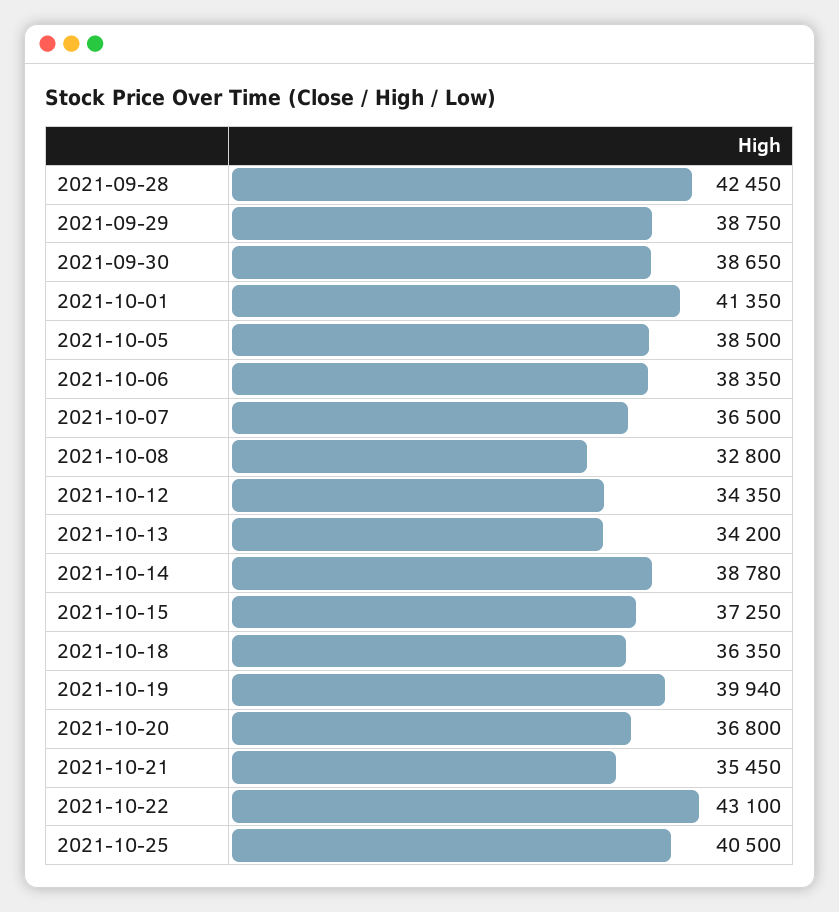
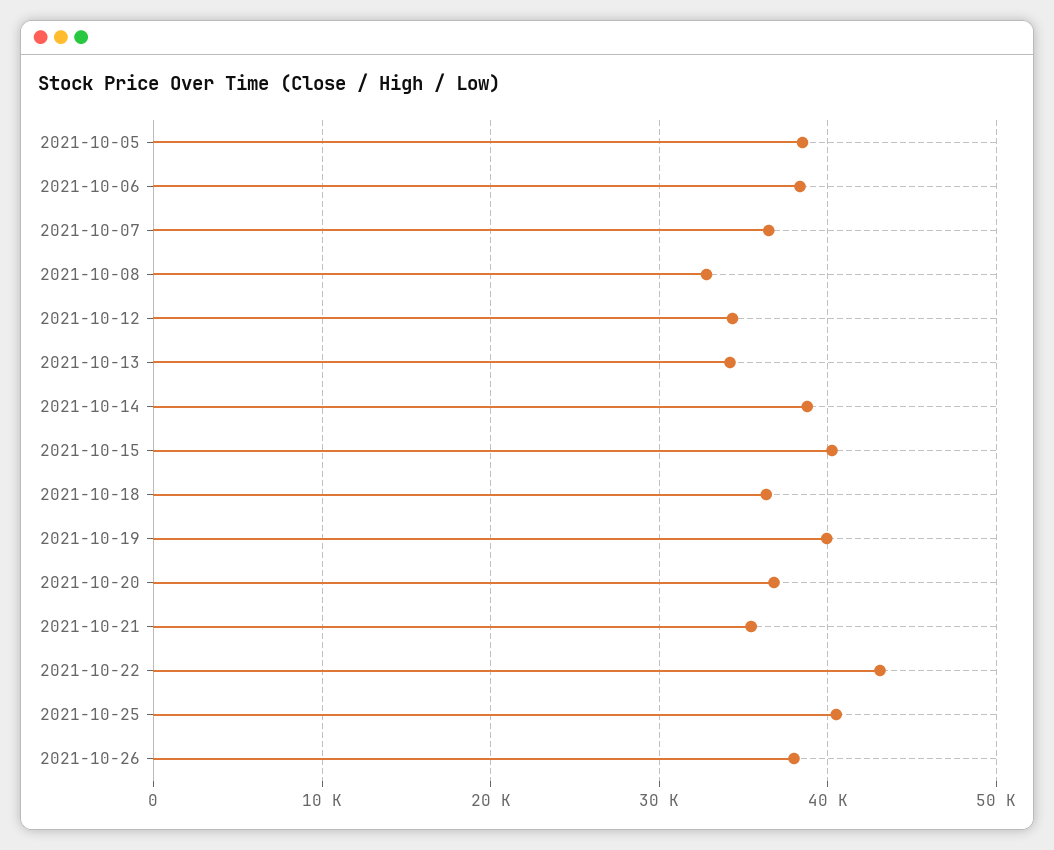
2021-09-28: 42450 -> none
2021-09-29: 38750 -> none
2021-09-30: 38650 -> none
2021-10-01: 41350 -> none
2021-10-15: 37250 -> 40000
2021-10-26: none -> 38000

